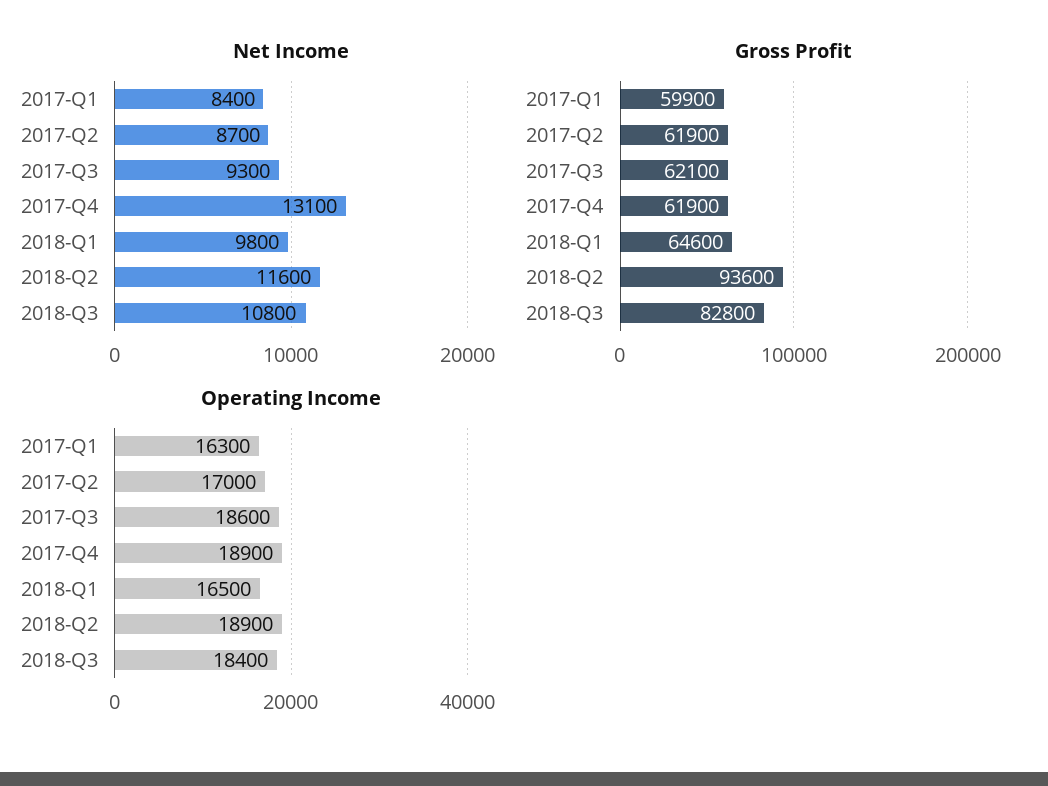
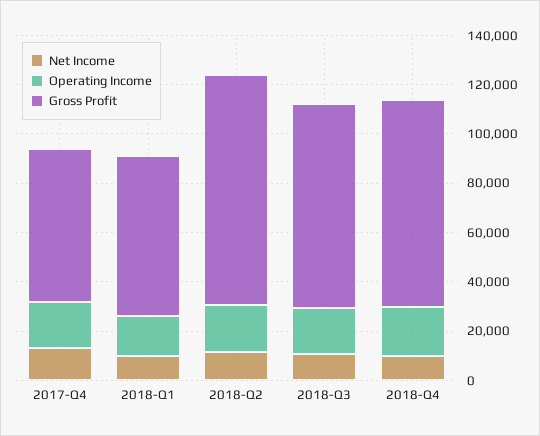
Net Income, 2017-Q1: 8400 -> none
Net Income, 2017-Q2: 8700 -> none
Net Income, 2017-Q3: 9300 -> none
Gross Profit, 2017-Q1: 59900 -> none
Gross Profit, 2017-Q2: 61900 -> none
Gross Profit, 2017-Q3: 62100 -> none
Operating Income, 2017-Q1: 16300 -> none
Operating Income, 2017-Q2: 17000 -> none
Operating Income, 2017-Q3: 18600 -> none
Net Income, 2018-Q4: none -> 10000
Operating Income, 2018-Q4: none -> 20000
Gross Profit, 2018-Q4: none -> 85000

